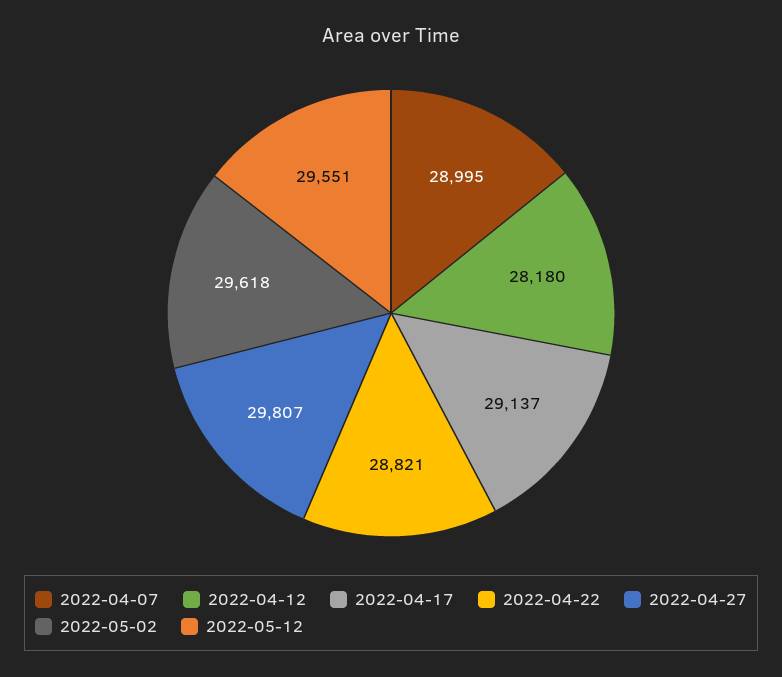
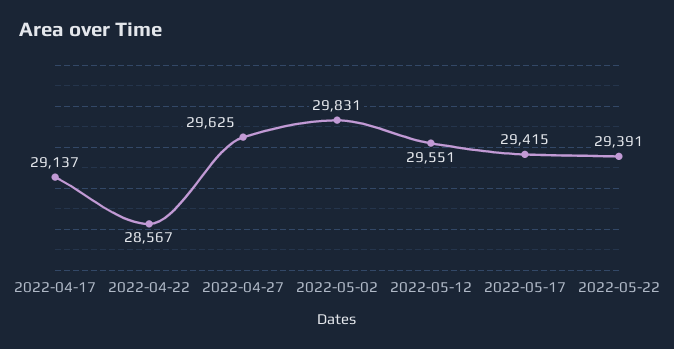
2022-04-07: 28995 -> none
2022-04-12: 28180 -> none
2022-04-22: 28821 -> 28567
2022-04-27: 29807 -> 29625
2022-05-02: 29618 -> 29831
2022-05-17: none -> 29415
2022-05-22: none -> 29391

